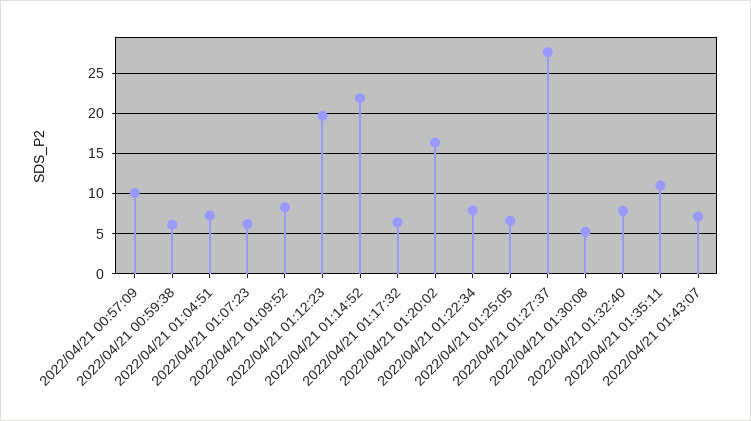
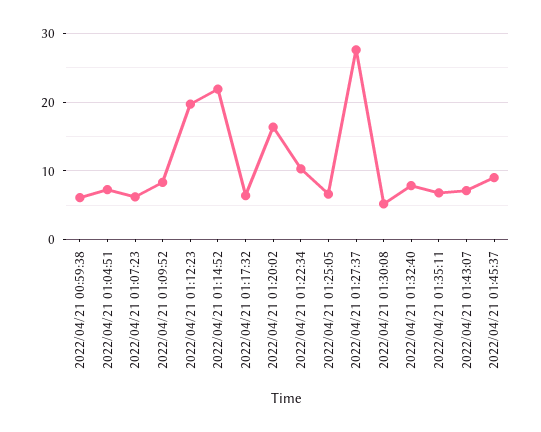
2022/04/21 00:57:09: 10 -> none
2022/04/21 01:22:34: 8 -> 10
2022/04/21 01:35:11: 11 -> 7
2022/04/21 01:45:37: none -> 9

